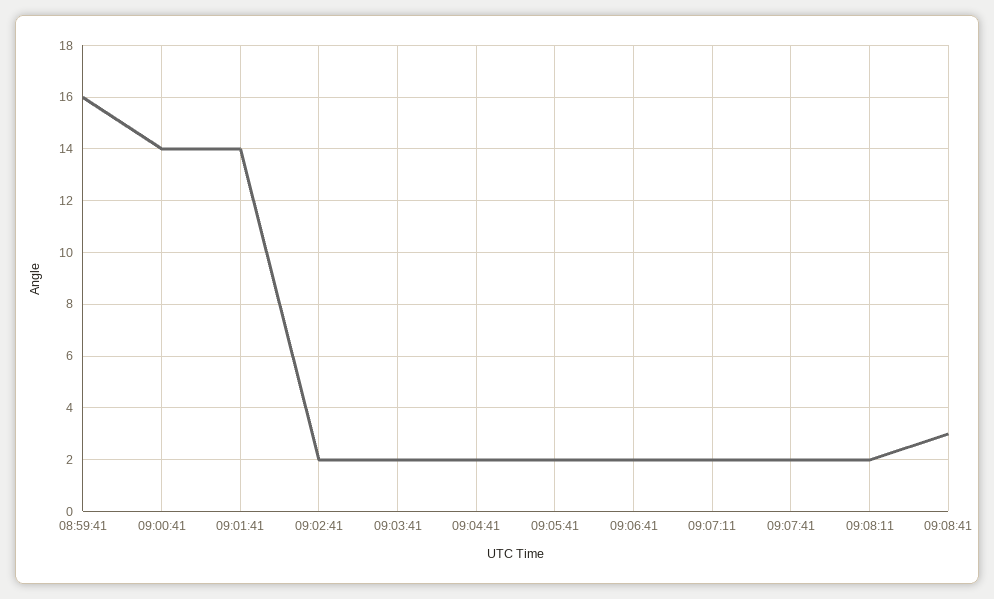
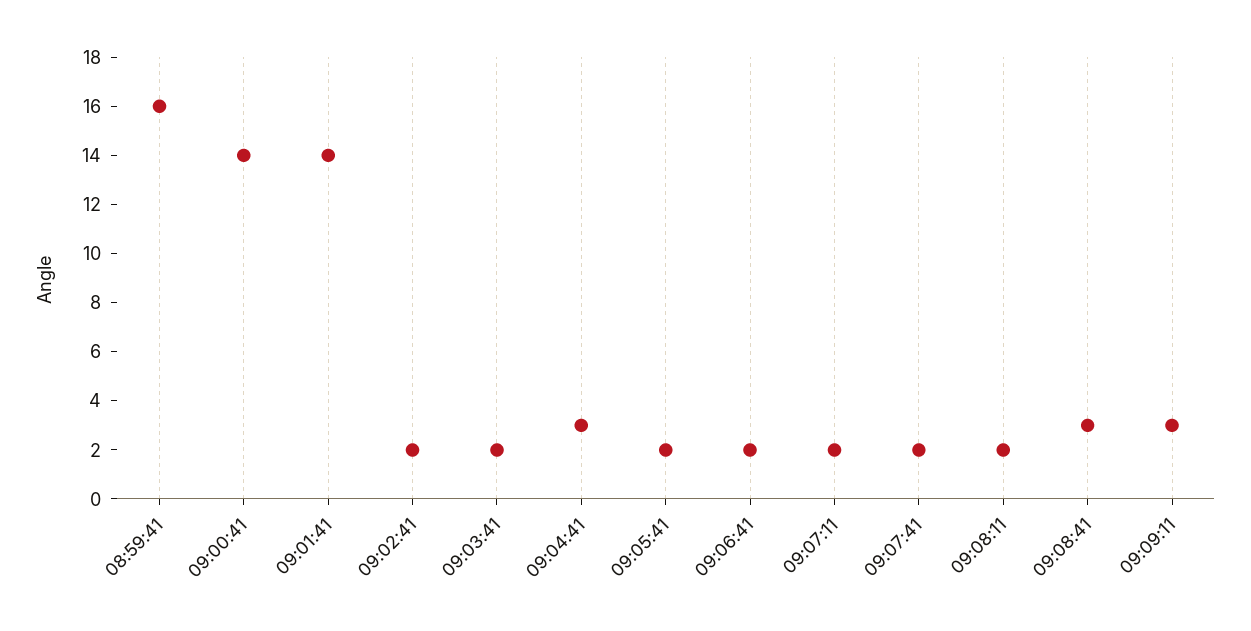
09:04:41: 2 -> 3
09:09:11: none -> 3

